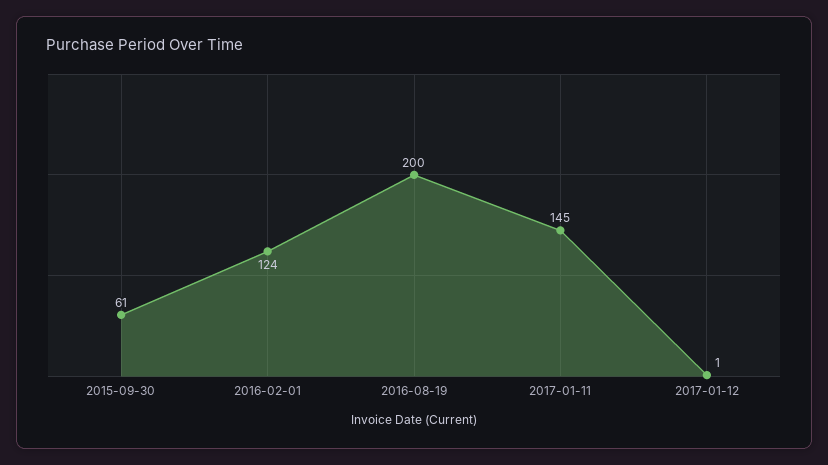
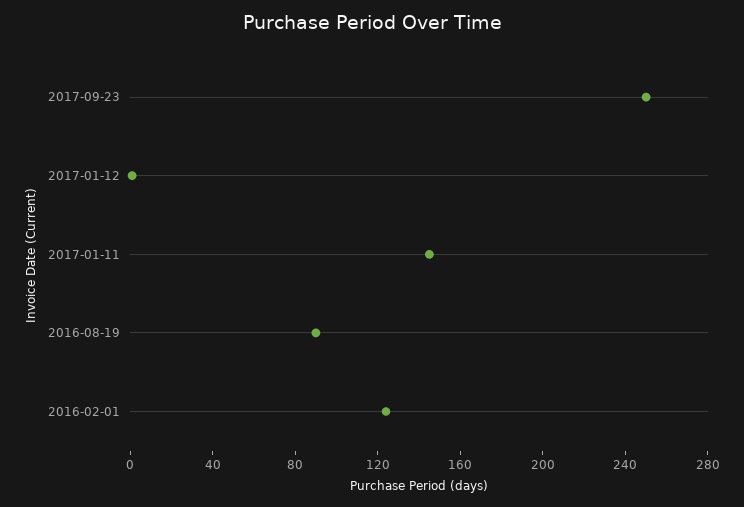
2015-09-30: 61 -> none
2016-08-19: 200 -> 90
2017-09-23: none -> 250

